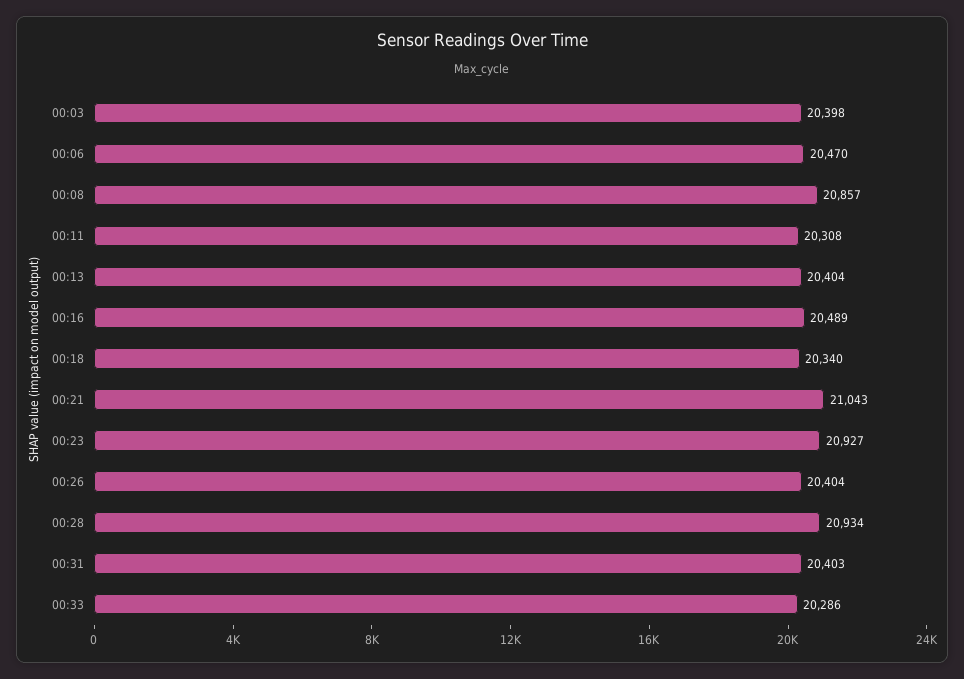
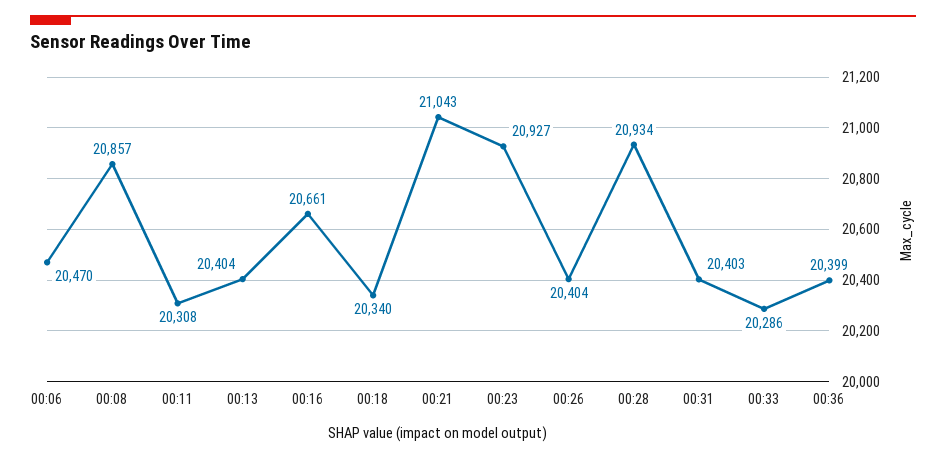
00:03: 20398 -> none
00:16: 20489 -> 20661
00:36: none -> 20399

